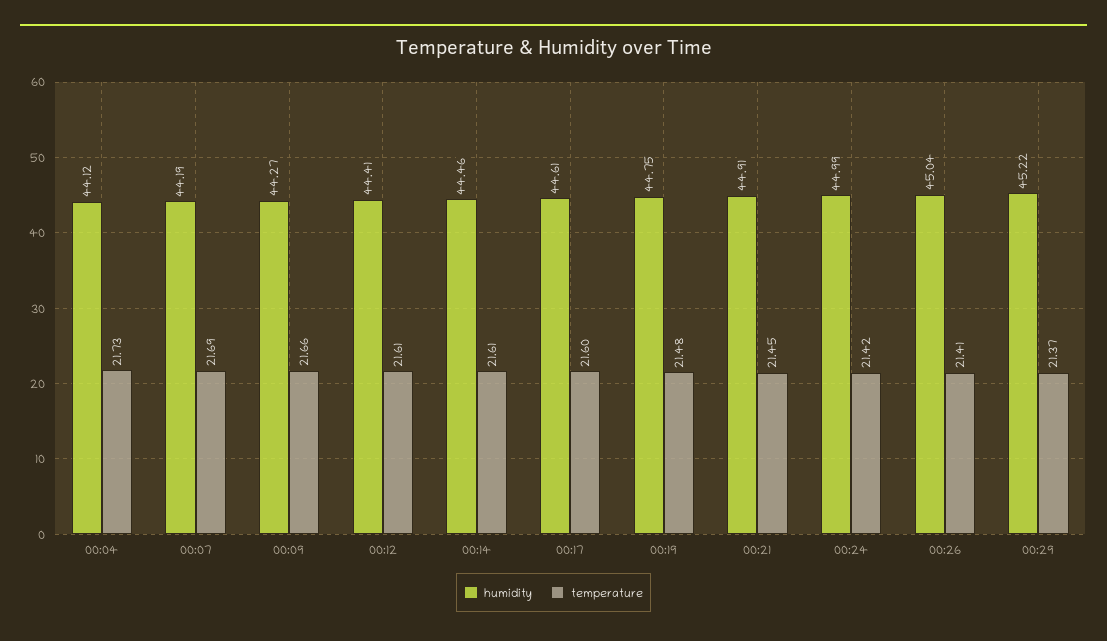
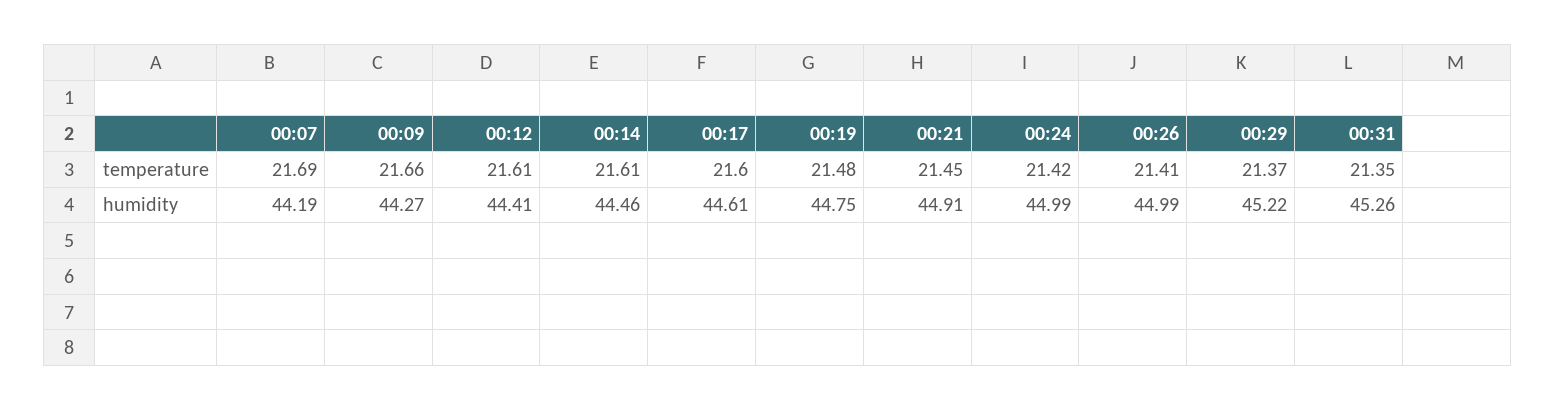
humidity, 00:04: 44.12 -> none
temperature, 00:04: 21.73 -> none
humidity, 00:26: 45.04 -> 44.99
temperature, 00:31: none -> 21.35
humidity, 00:31: none -> 45.26

